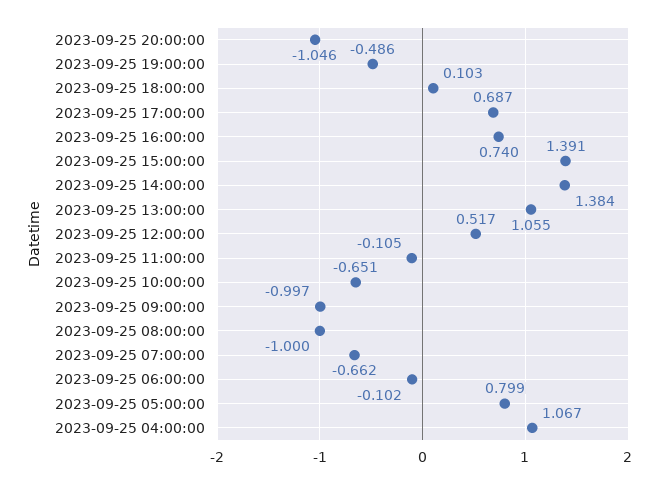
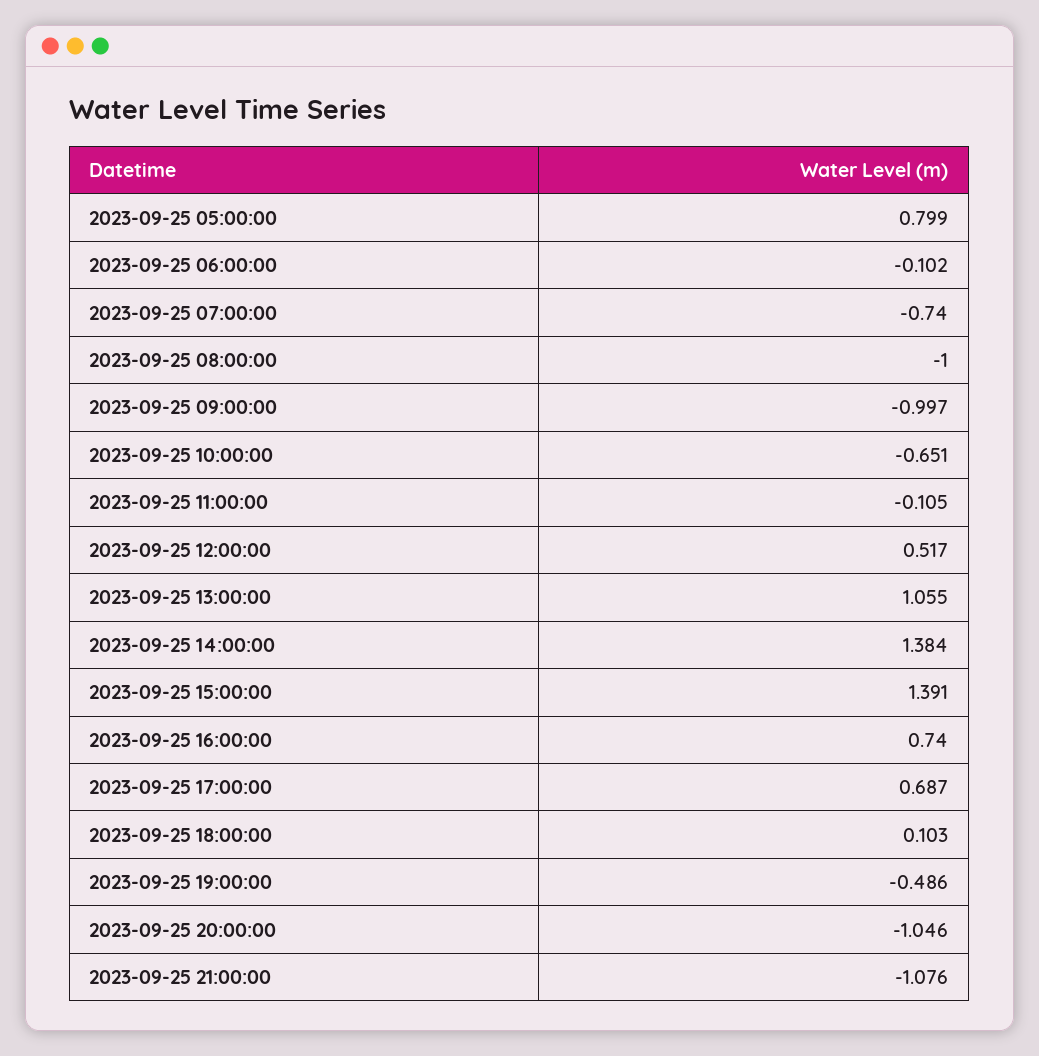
2023-09-25 07:00:00: -0.662 -> -0.74
2023-09-25 04:00:00: 1.067 -> none
2023-09-25 21:00:00: none -> -1.076

